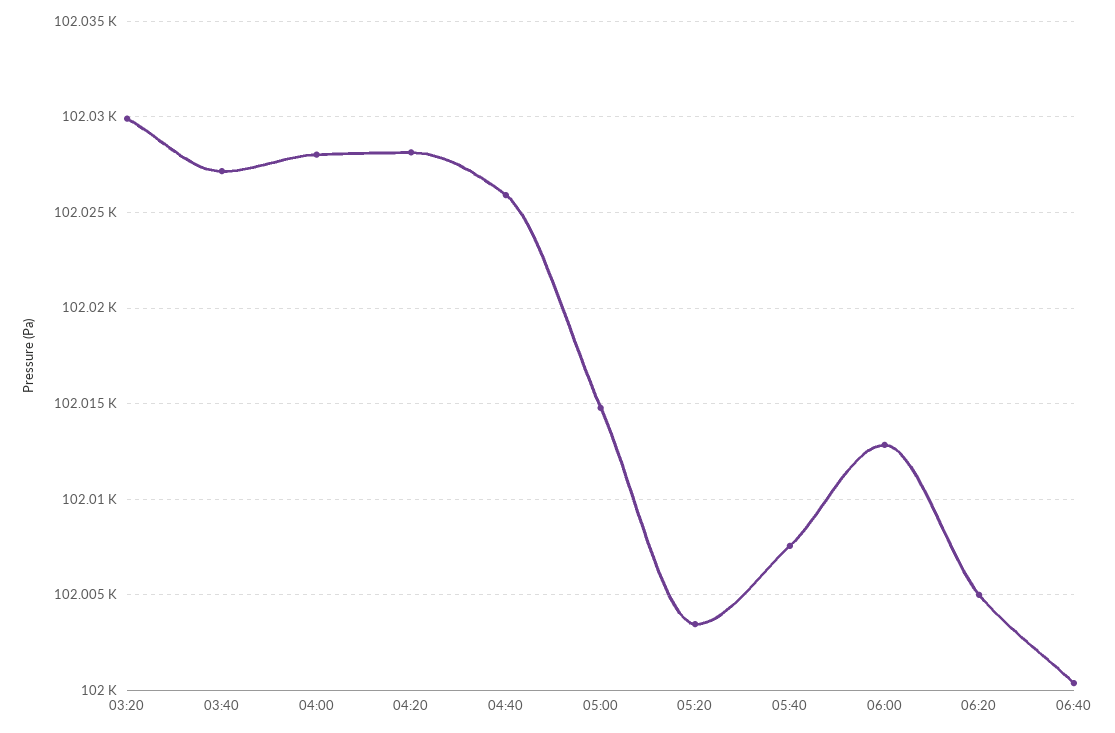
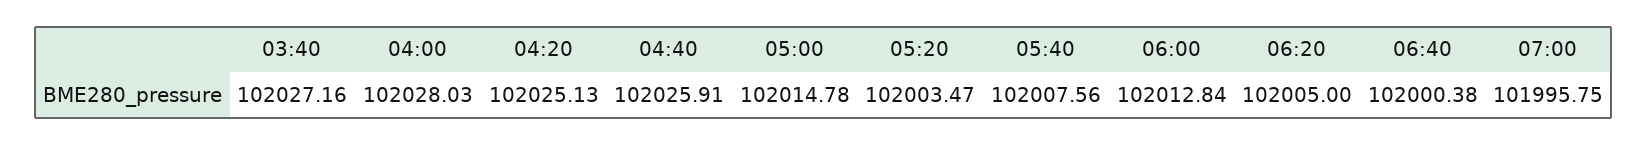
03:20: 102030 -> none
04:20: 102028 -> 102025.13
07:00: none -> 101995.75

